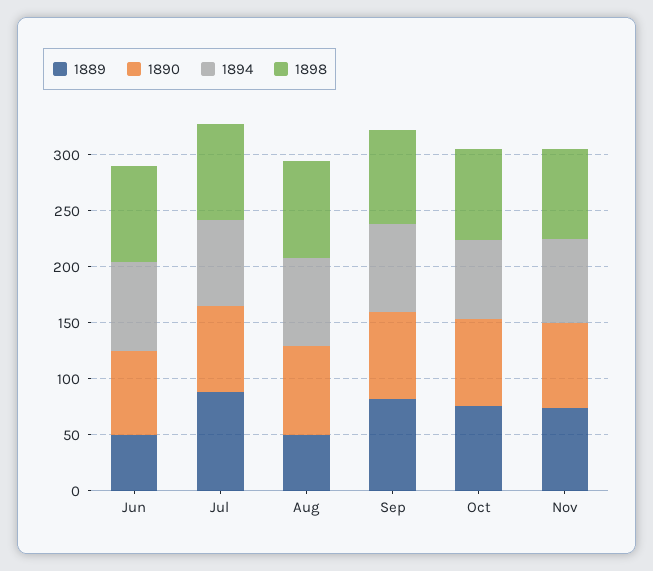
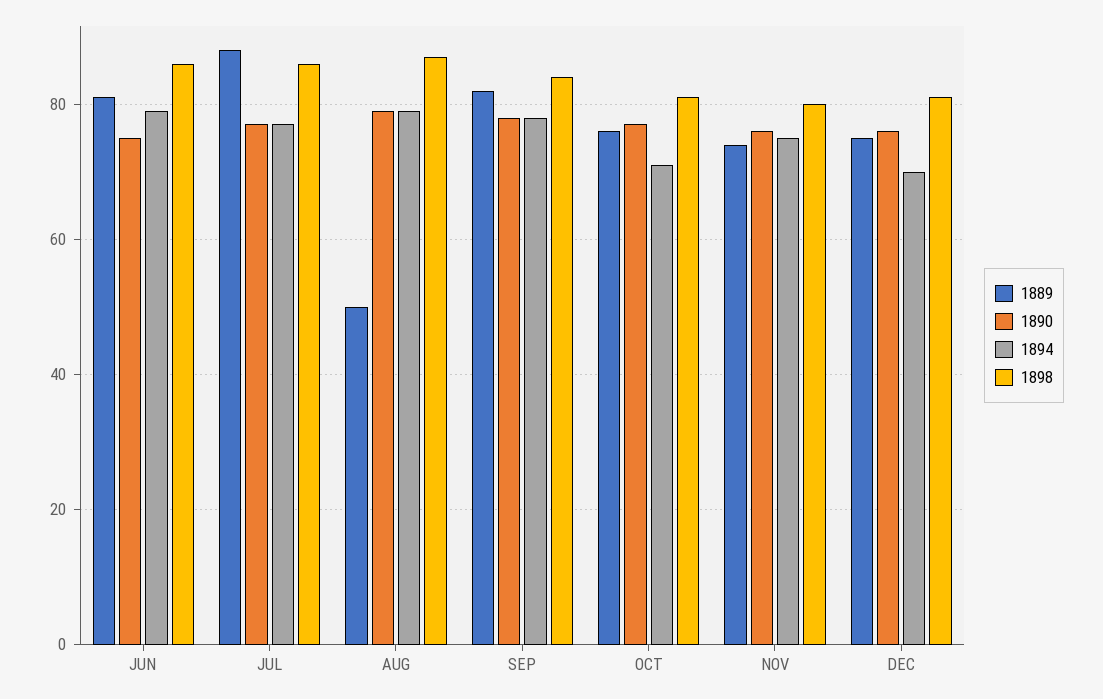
1889, Jun: 50 -> 80
1889, DEC: none -> 75
1890, DEC: none -> 75
1894, DEC: none -> 70
1898, DEC: none -> 80

